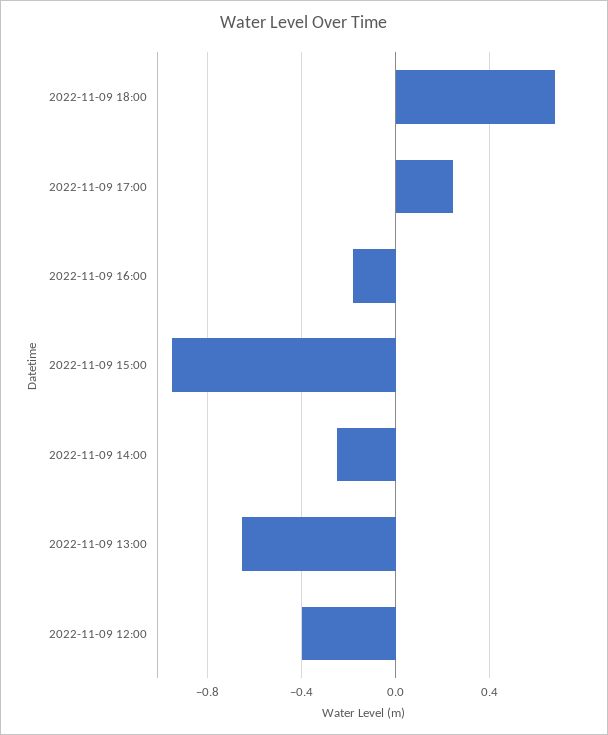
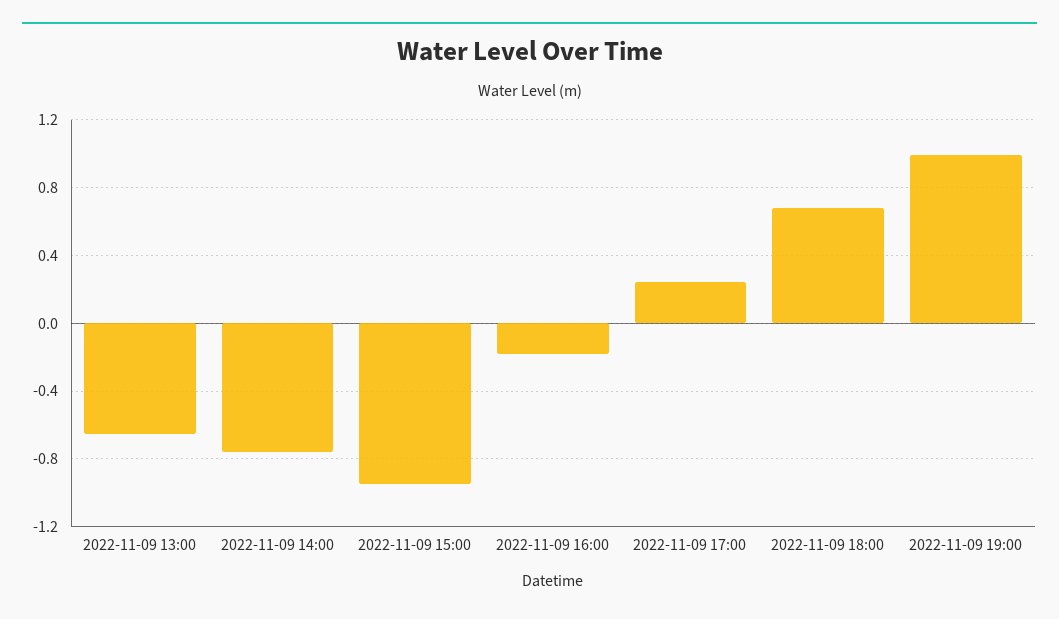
2022-11-09 14:00: -0.25 -> -0.75
2022-11-09 12:00: -0.4 -> none
2022-11-09 19:00: none -> 1

